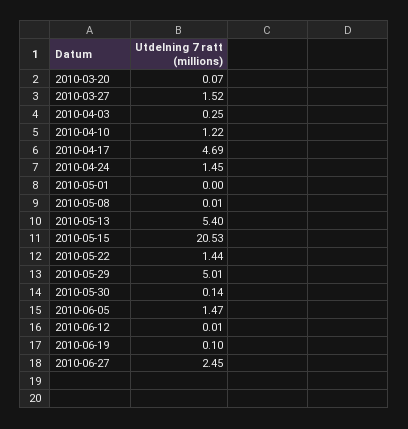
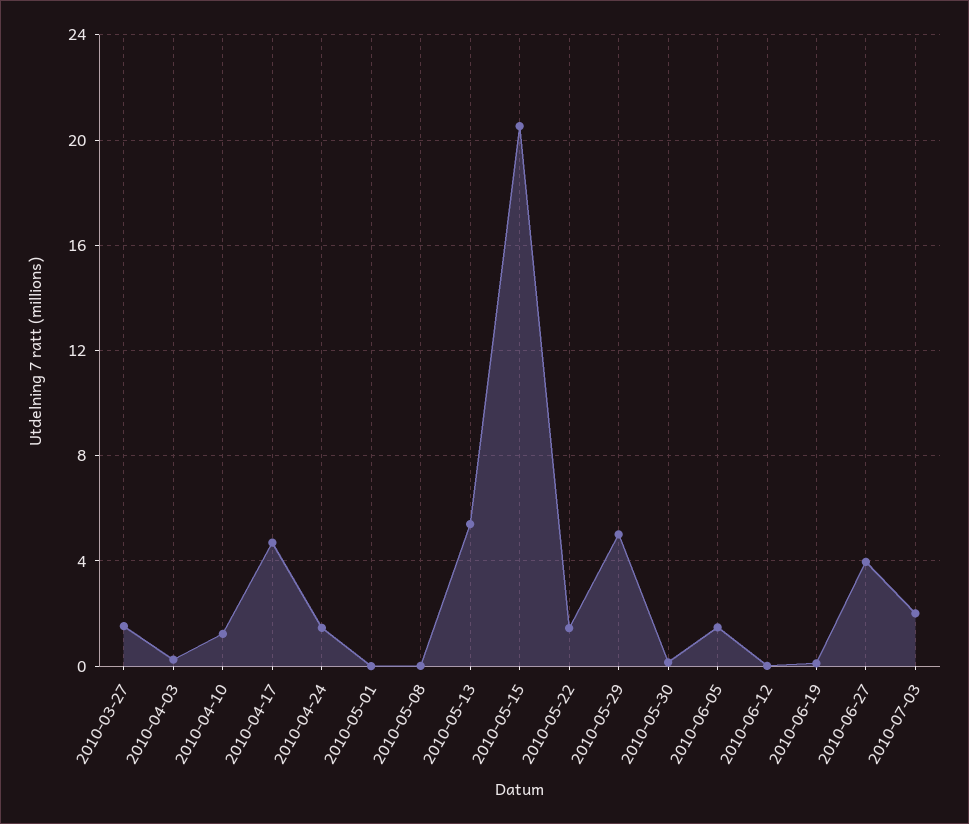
2010-03-20: 0.07 -> none
2010-06-27: 2.45 -> 4
2010-07-03: none -> 2

